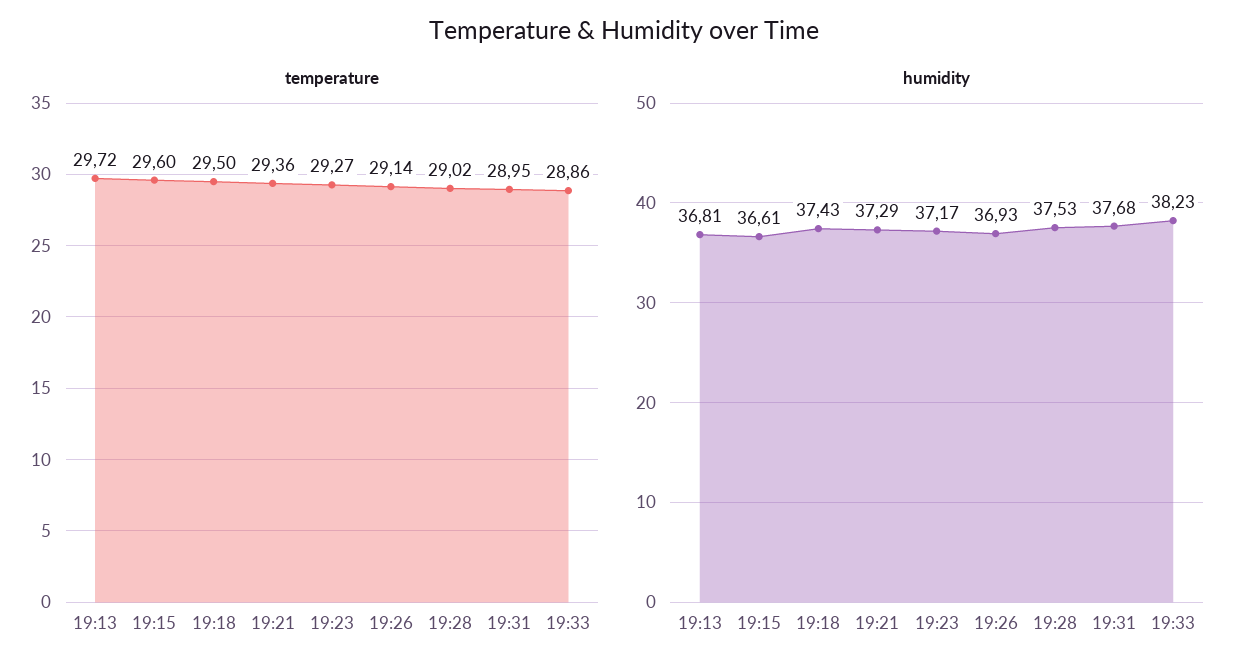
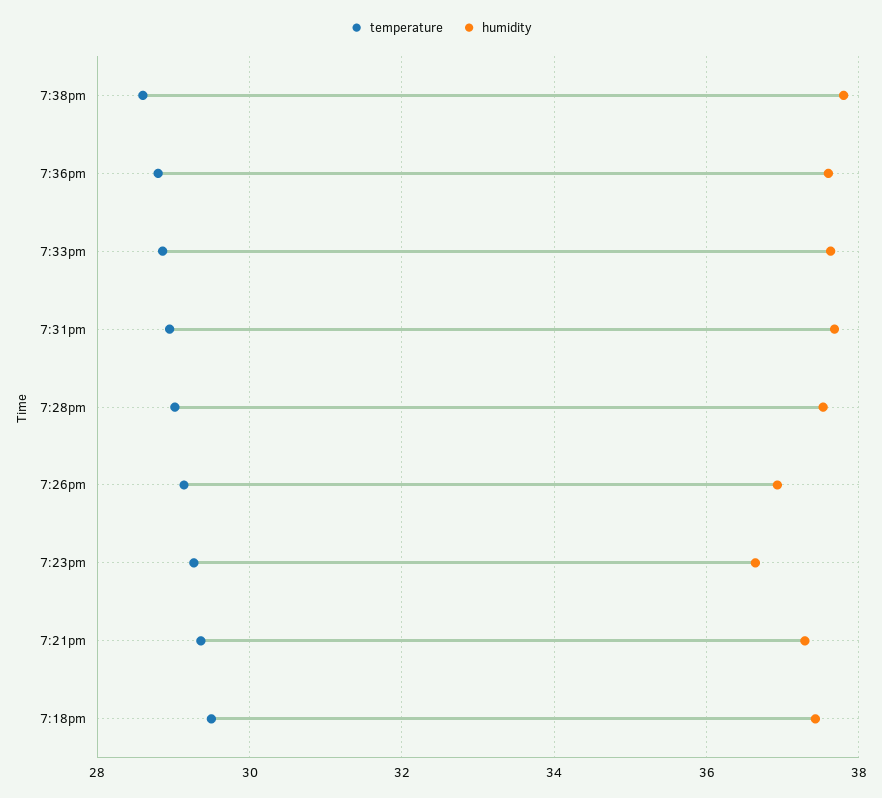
temperature, 19:13: 29.72 -> none
temperature, 19:15: 29.6 -> none
humidity, 19:13: 36.81 -> none
humidity, 19:15: 36.61 -> none
humidity, 19:23: 37.17 -> 36.6
humidity, 19:33: 38.23 -> 37.6
temperature, 7:38pm: none -> 28.6
humidity, 7:38pm: none -> 37.8
temperature, 7:36pm: none -> 28.8
humidity, 7:36pm: none -> 37.6

